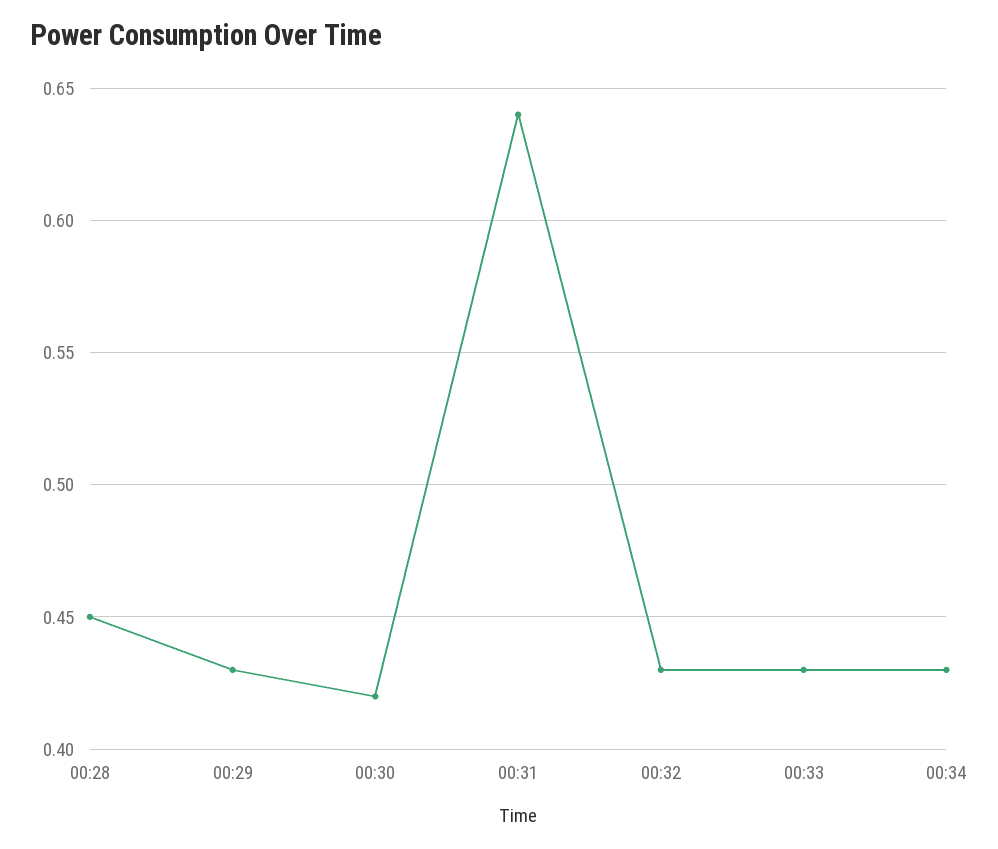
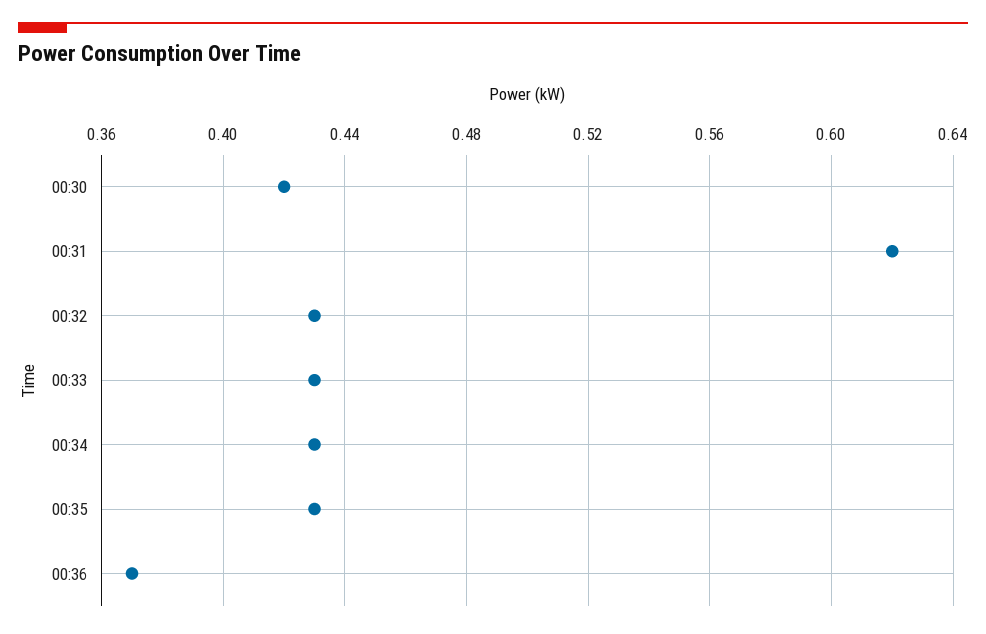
00:28: 0.45 -> none
00:29: 0.43 -> none
00:31: 0.64 -> 0.62
00:35: none -> 0.43
00:36: none -> 0.37

